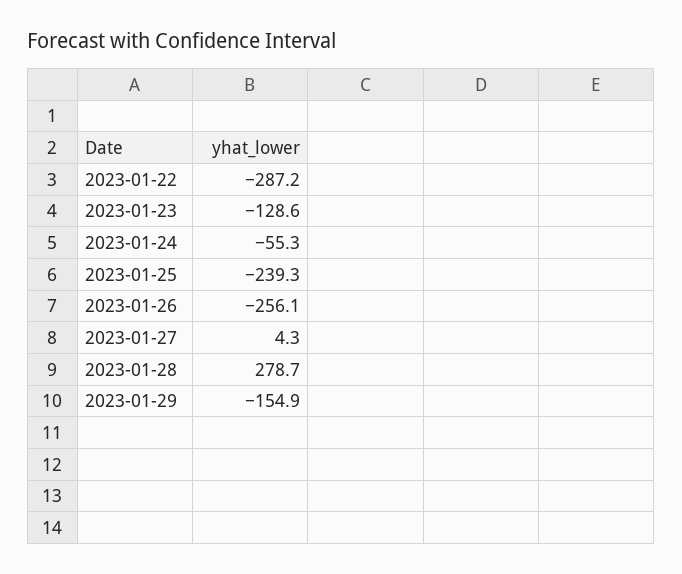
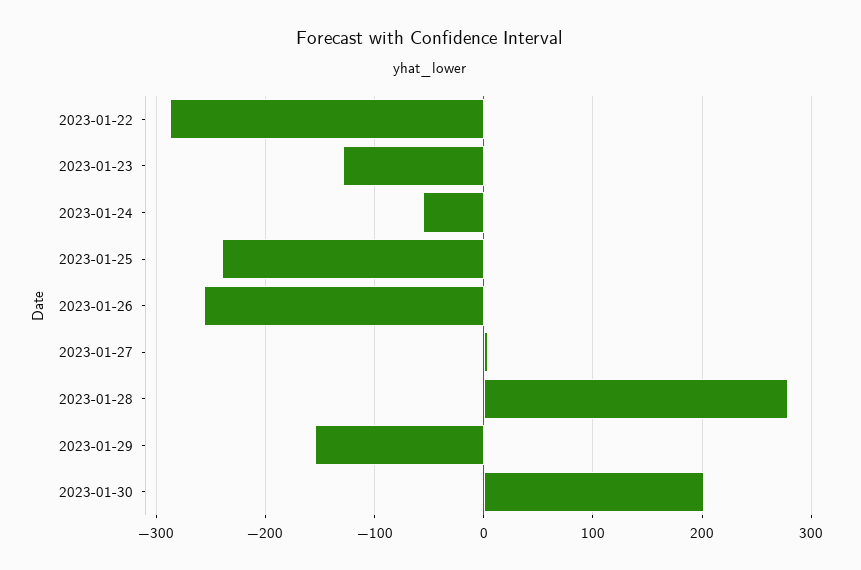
2023-01-30: none -> 200

